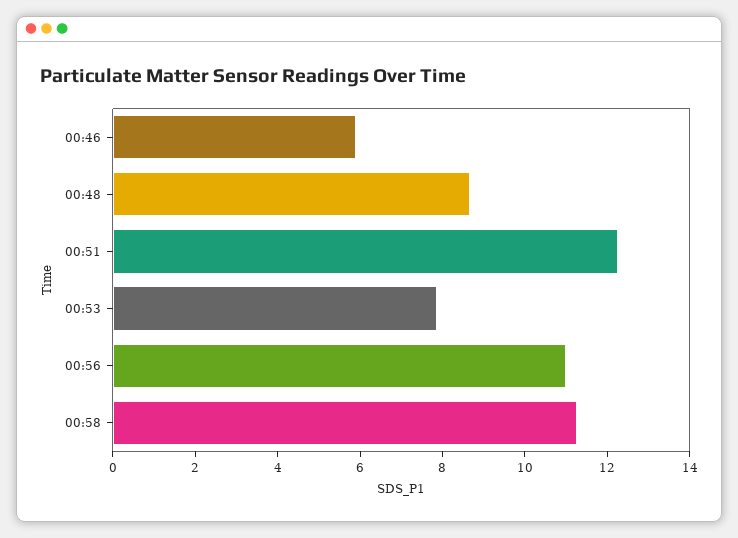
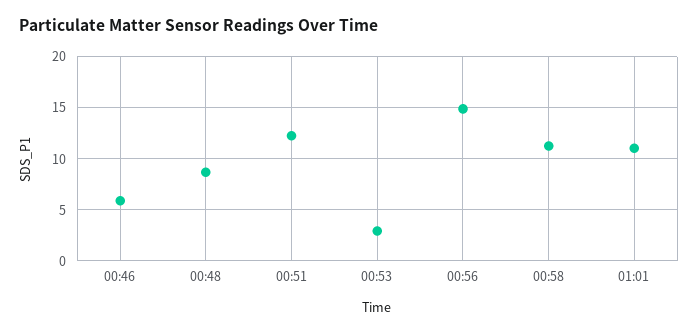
00:53: 8 -> 3
00:56: 11 -> 15
01:01: none -> 11

